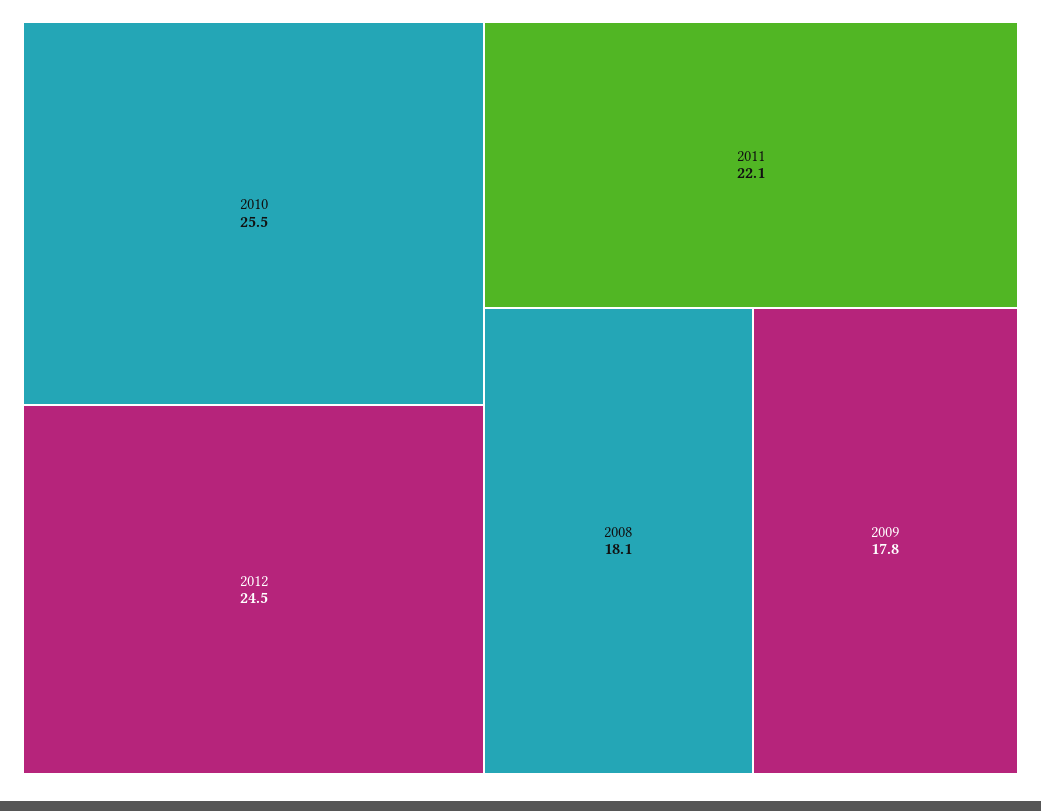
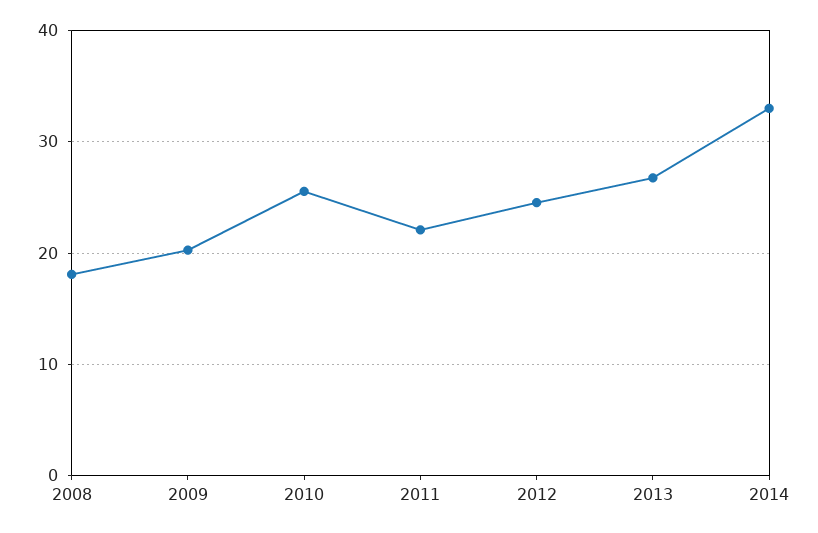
2009: 17.8 -> 20
2013: none -> 27
2014: none -> 33

